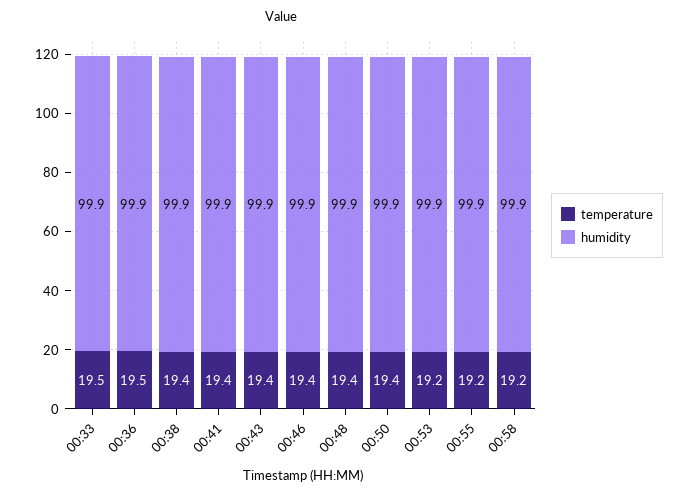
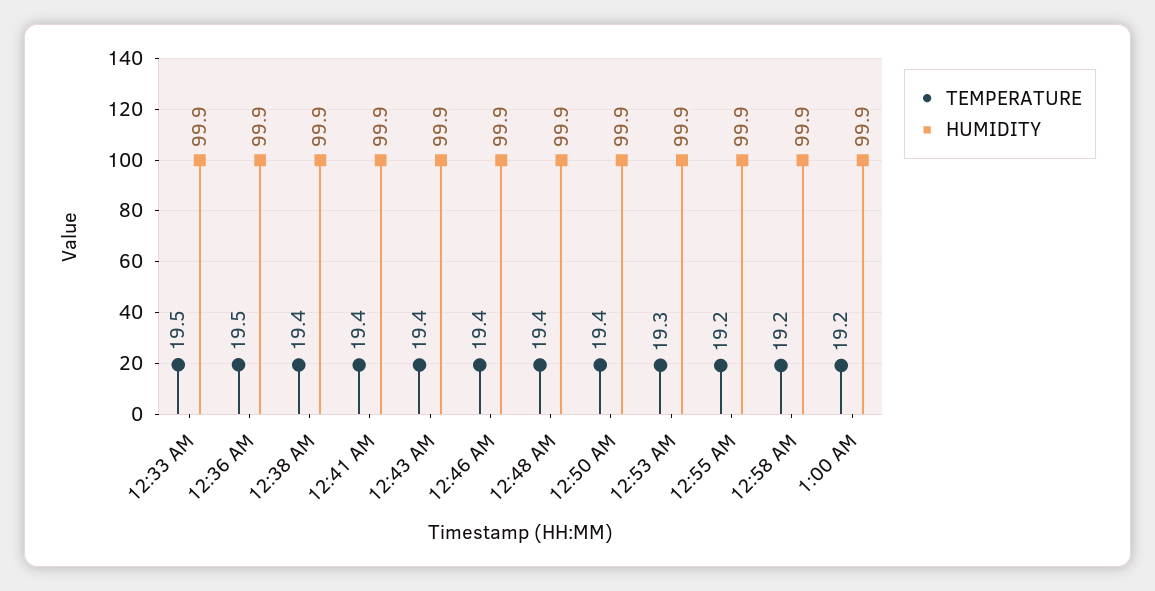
temperature, 00:53: 19.2 -> 19.3
temperature, 1:00 AM: none -> 19.2
humidity, 1:00 AM: none -> 99.9

